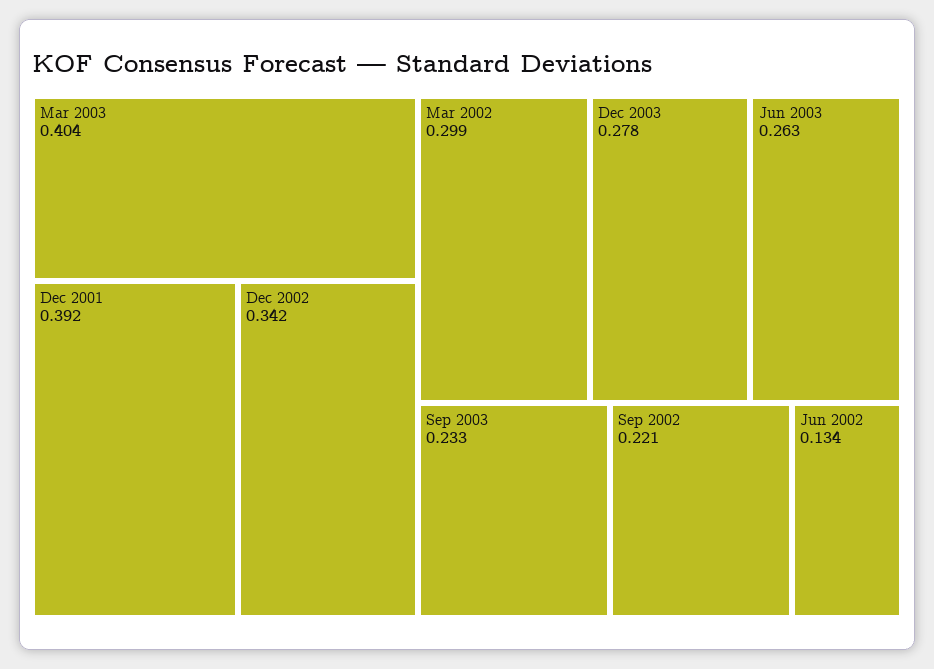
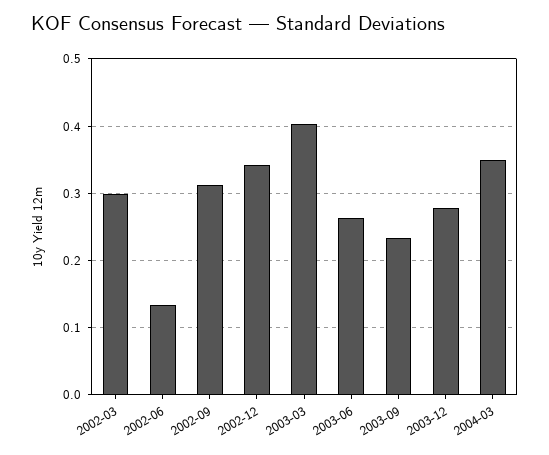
Dec 2001: 0.392 -> none
Sep 2002: 0.221 -> 0.31
2004-03: none -> 0.35

